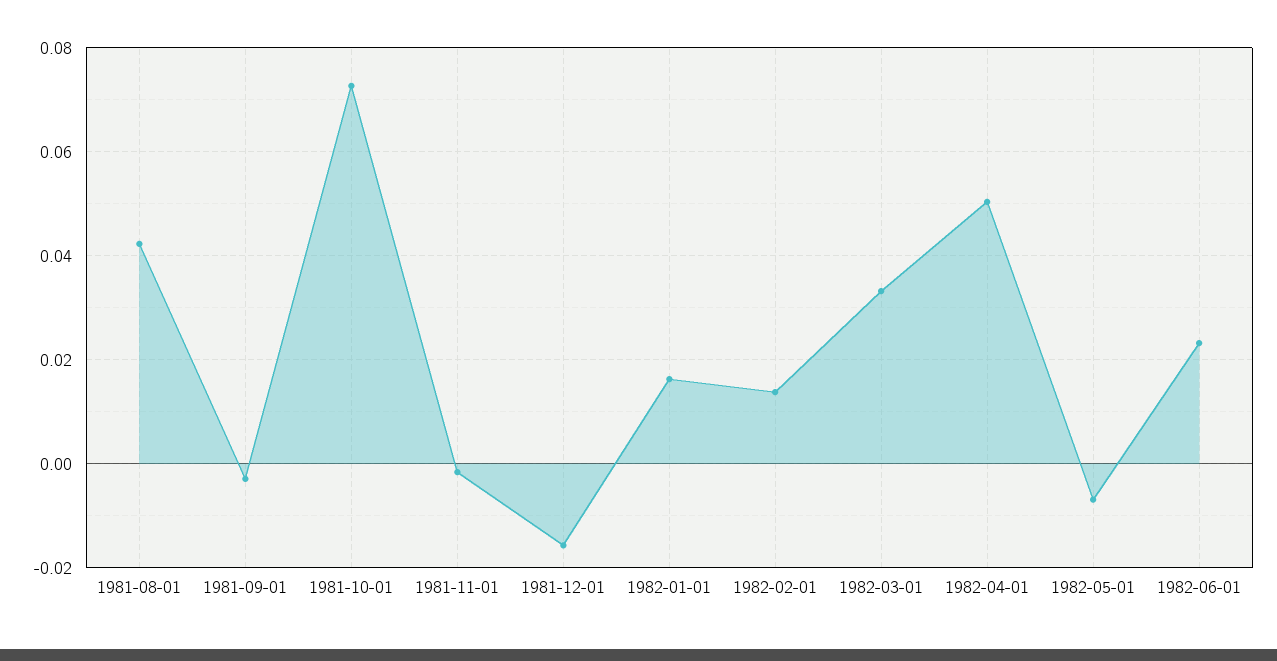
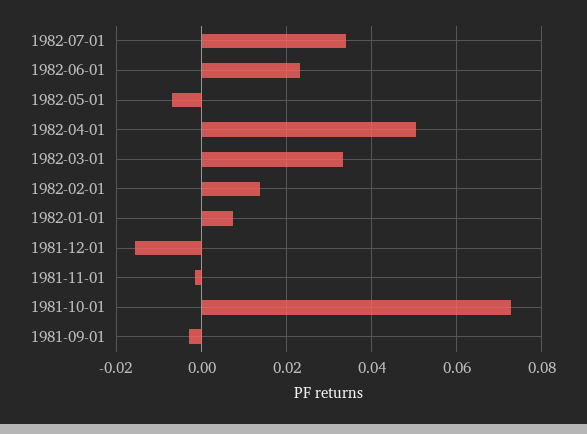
1981-08-01: 0.042 -> none
1982-01-01: 0.016 -> 0.008
1982-07-01: none -> 0.034

